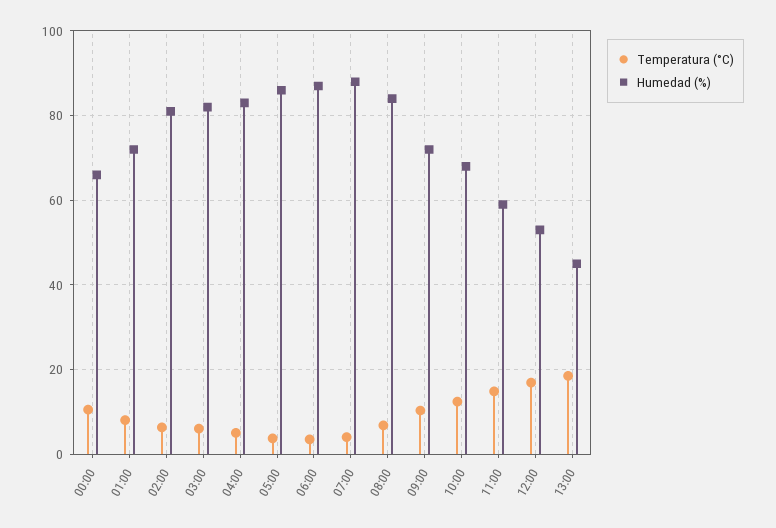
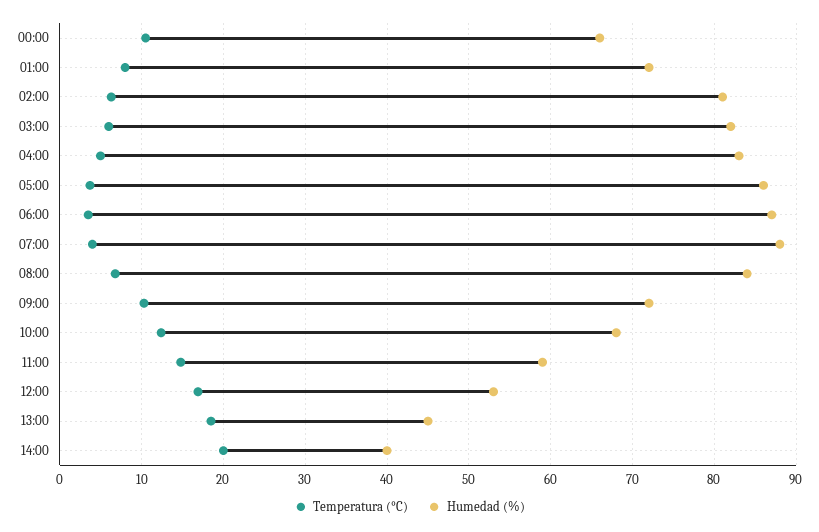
Temperatura (°C), 14:00: none -> 20
Humedad (%), 14:00: none -> 40

